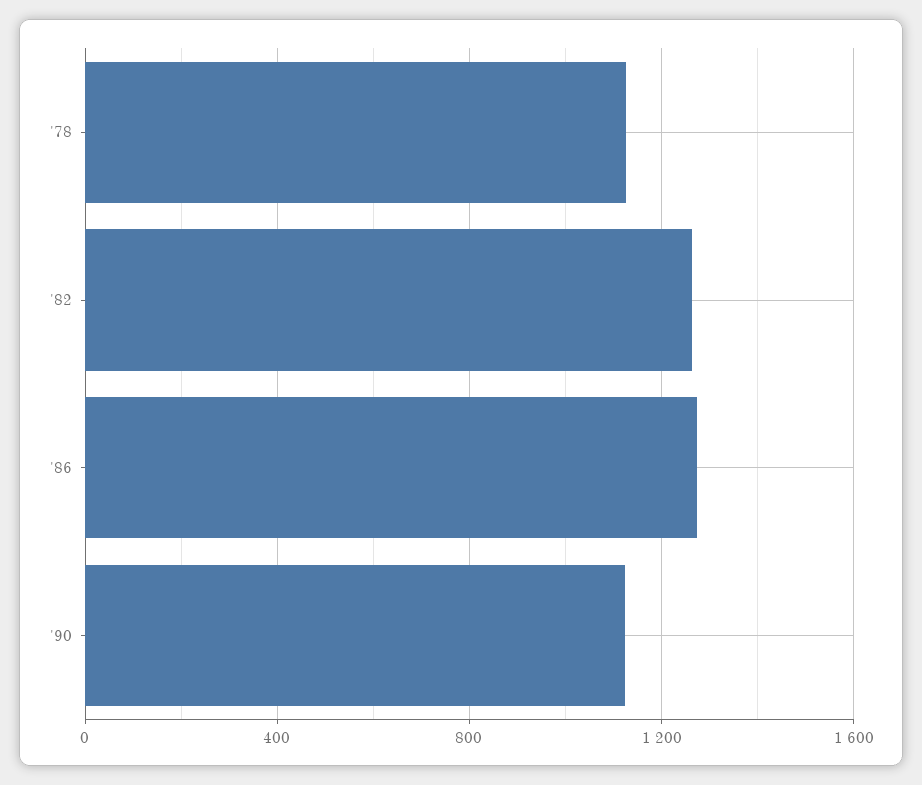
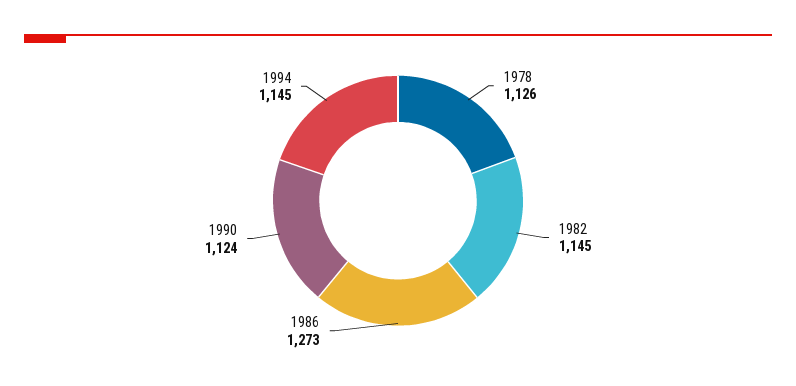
'82: 1250 -> 1145
1994: none -> 1145

